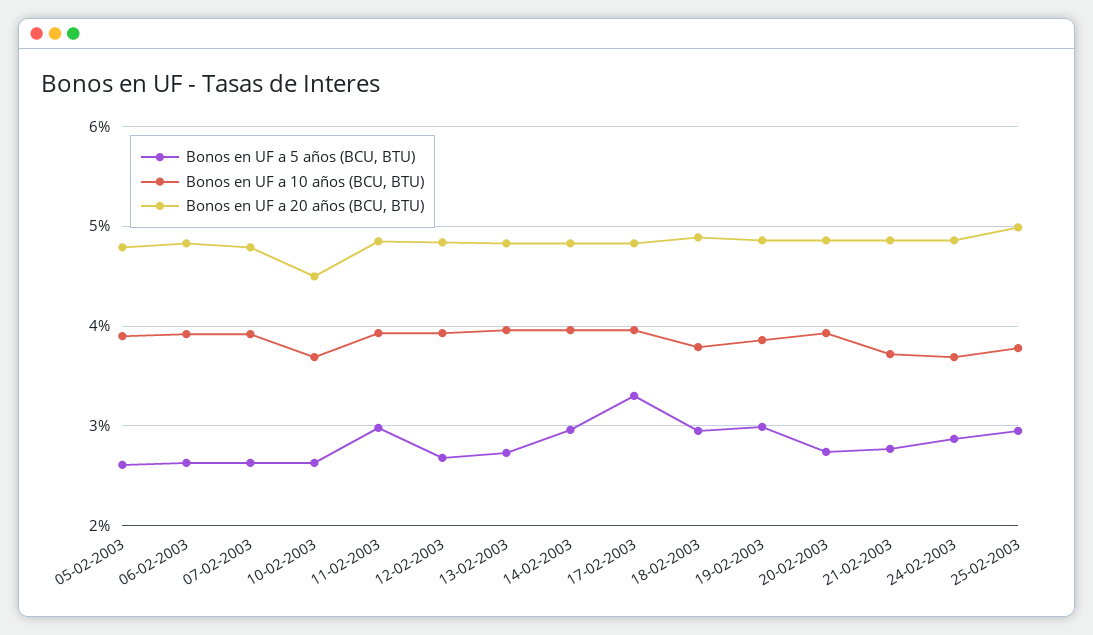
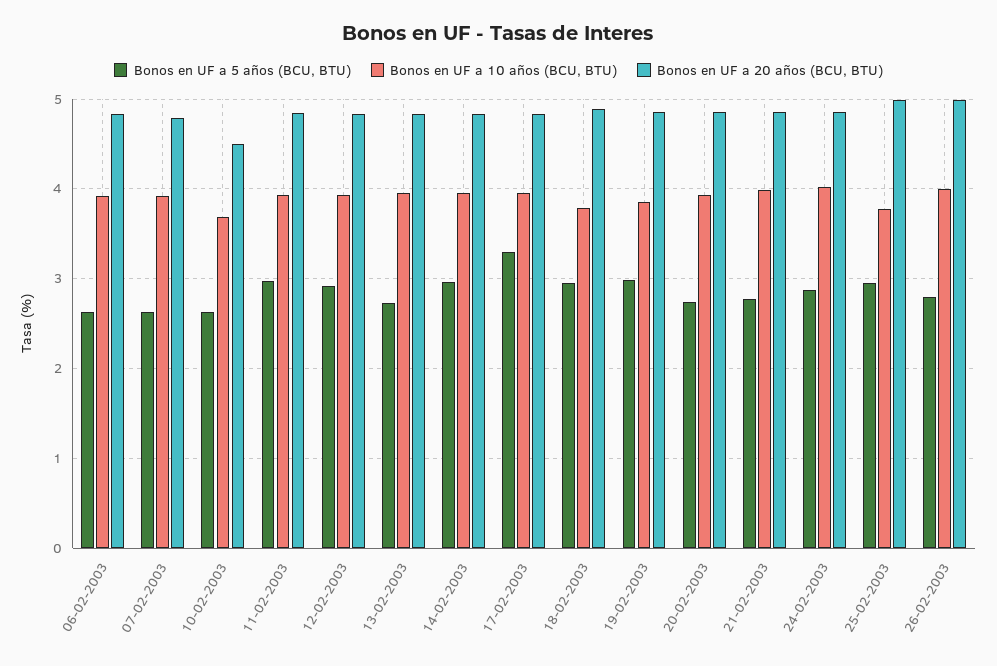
Bonos en UF a 5 años (BCU, BTU), 05-02-2003: 2.6 -> none
Bonos en UF a 10 años (BCU, BTU), 05-02-2003: 3.9 -> none
Bonos en UF a 20 años (BCU, BTU), 05-02-2003: 4.8 -> none
Bonos en UF a 5 años (BCU, BTU), 12-02-2003: 2.7 -> 2.9
Bonos en UF a 10 años (BCU, BTU), 21-02-2003: 3.7 -> 4
Bonos en UF a 10 años (BCU, BTU), 24-02-2003: 3.7 -> 4
Bonos en UF a 5 años (BCU, BTU), 26-02-2003: none -> 2.8
Bonos en UF a 10 años (BCU, BTU), 26-02-2003: none -> 4
Bonos en UF a 20 años (BCU, BTU), 26-02-2003: none -> 5

